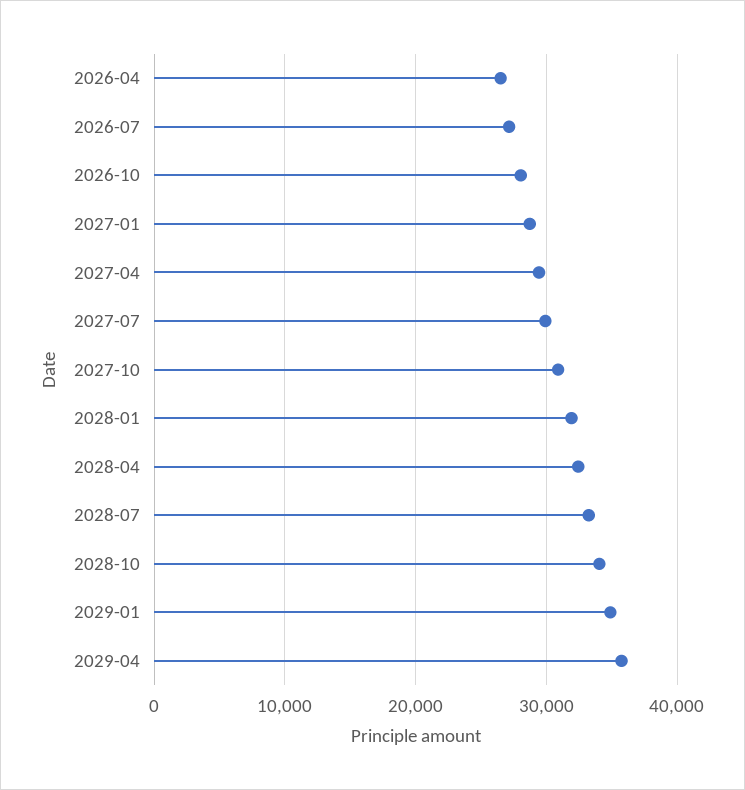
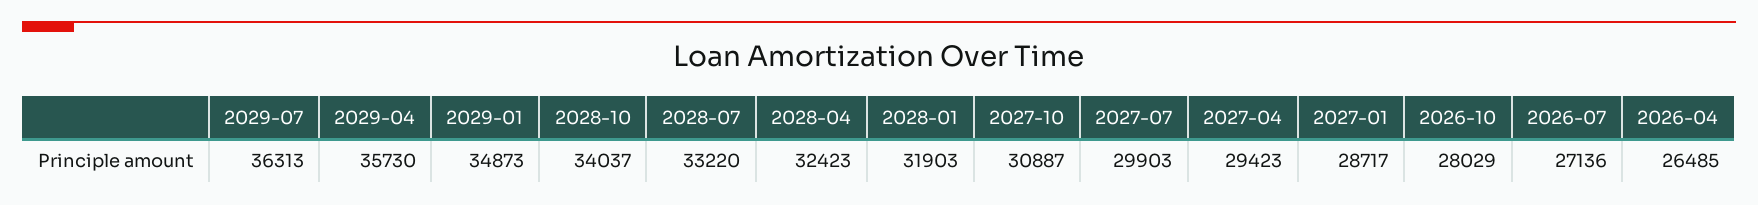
2029-07: none -> 36313

